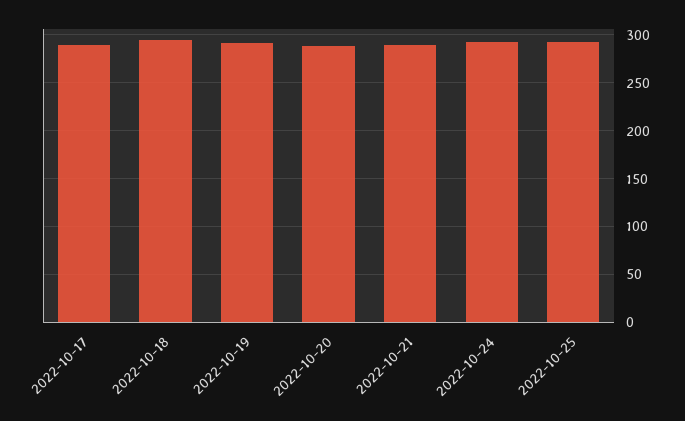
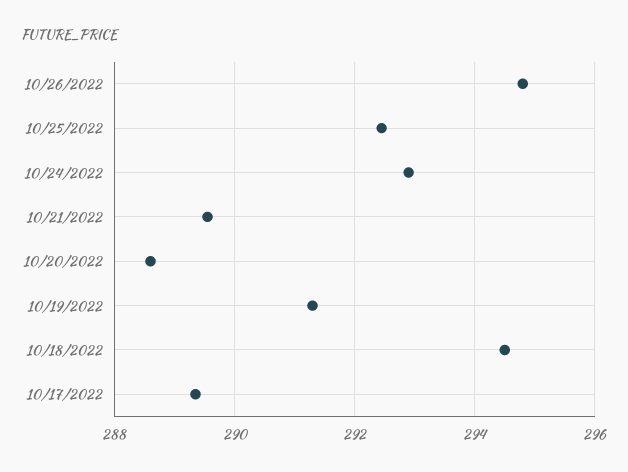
10/26/2022: none -> 294.8

